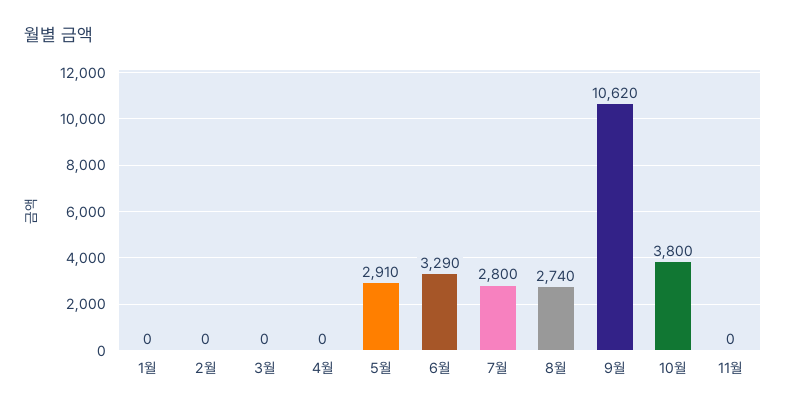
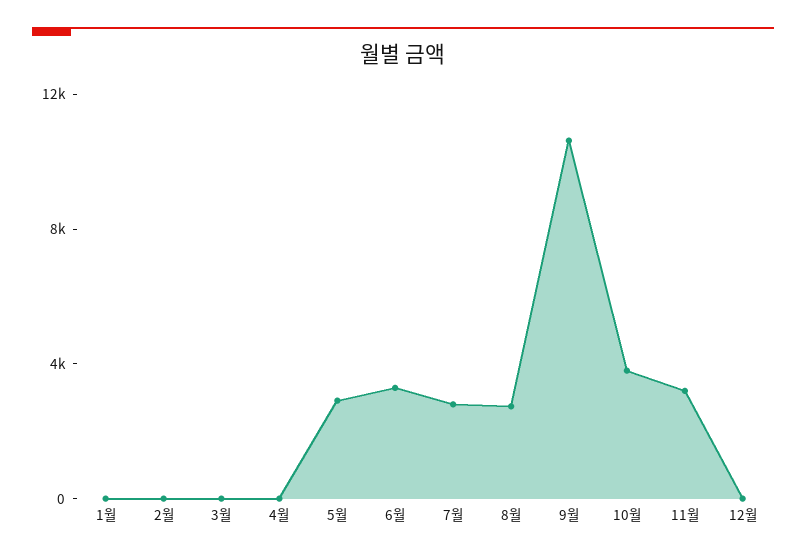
11월: 0 -> 3000
12월: none -> 0

